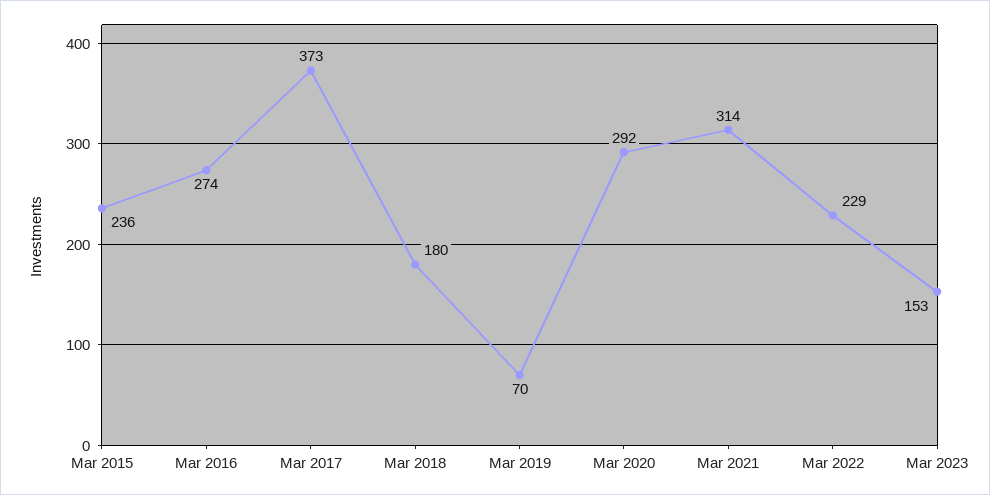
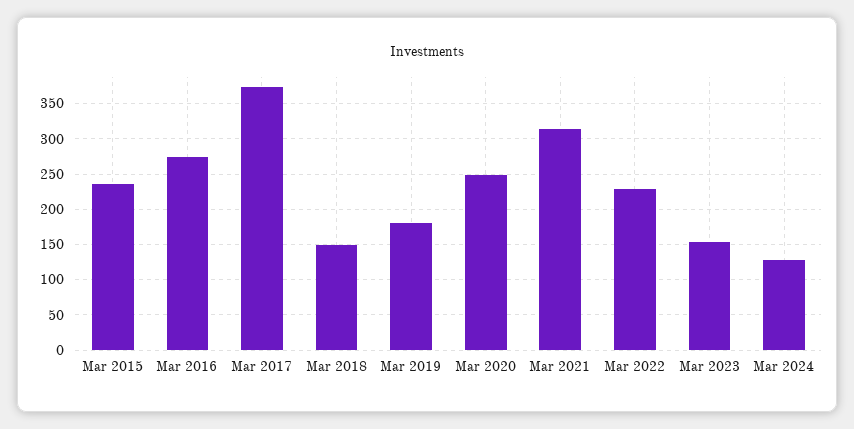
Mar 2018: 180 -> 150
Mar 2019: 70 -> 180
Mar 2020: 292 -> 250
Mar 2024: none -> 130

